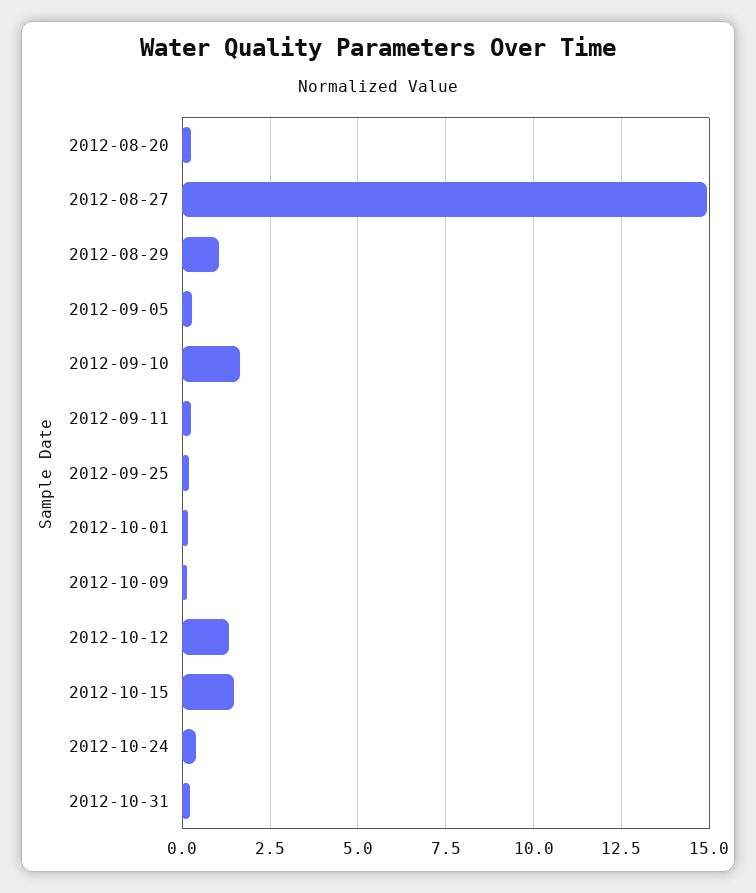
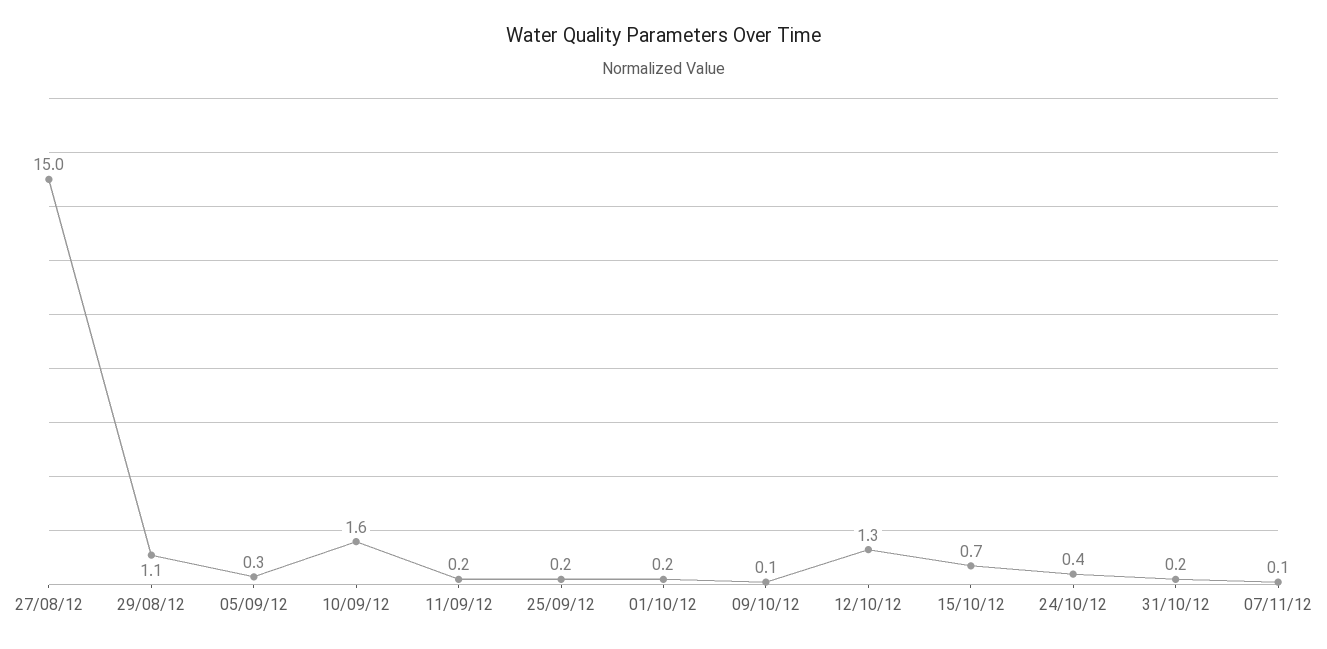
2012-08-20: 0.25 -> none
2012-10-15: 1.5 -> 0.7
07/11/12: none -> 0.1

